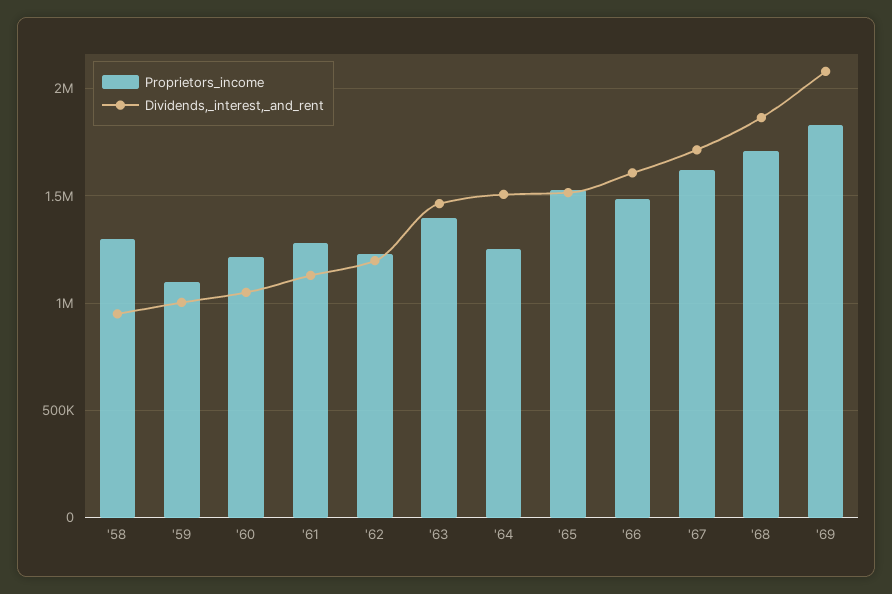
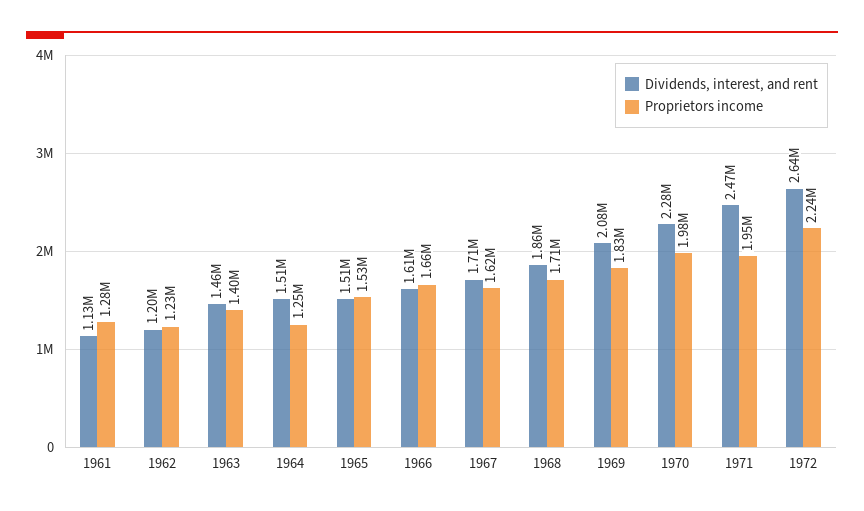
Proprietors_income, '58: 1300000 -> none
Dividends,_interest,_and_rent, '58: 950000 -> none
Proprietors_income, '59: 1100000 -> none
Dividends,_interest,_and_rent, '59: 1000000 -> none
Proprietors_income, '60: 1200000 -> none
Dividends,_interest,_and_rent, '60: 1050000 -> none
Proprietors_income, '66: 1500000 -> 1660000
Dividends,_interest,_and_rent, 1970: none -> 2280000
Proprietors_income, 1970: none -> 1980000
Dividends,_interest,_and_rent, 1971: none -> 2470000
Proprietors_income, 1971: none -> 1950000
Dividends,_interest,_and_rent, 1972: none -> 2640000
Proprietors_income, 1972: none -> 2240000

